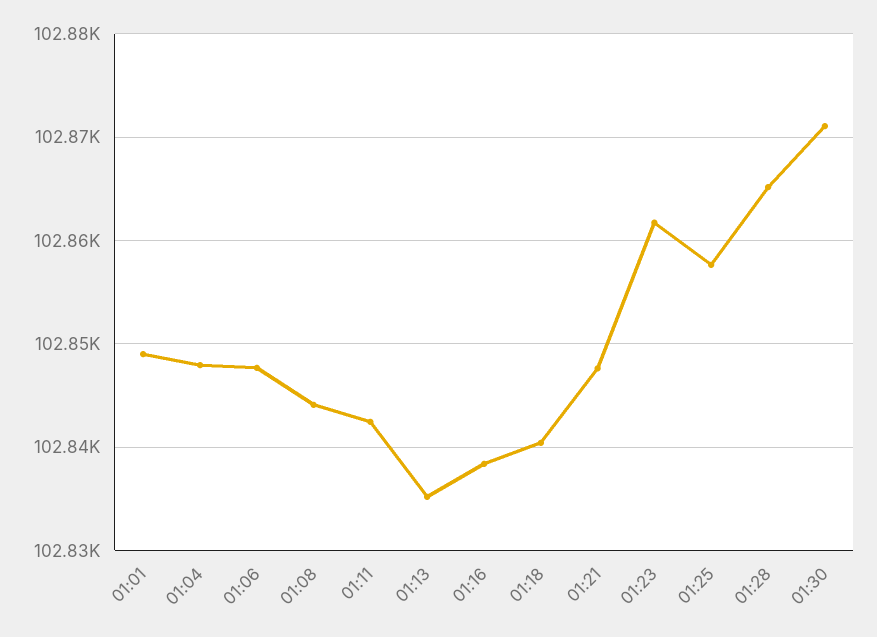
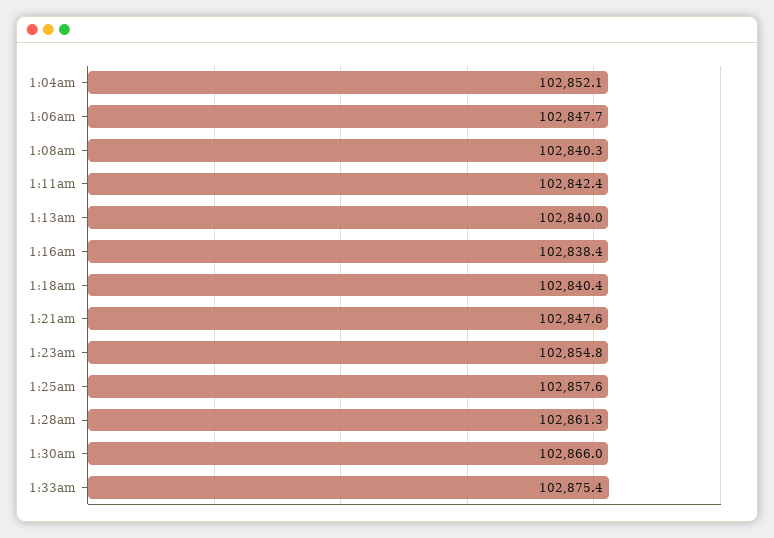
01:01: 102849 -> none
01:04: 102848 -> 102852.1
01:08: 102844 -> 102840.3
01:13: 102835 -> 102840
01:23: 102862 -> 102854.8
01:28: 102865 -> 102861.3
01:30: 102871 -> 102866
1:33am: none -> 102875.4

